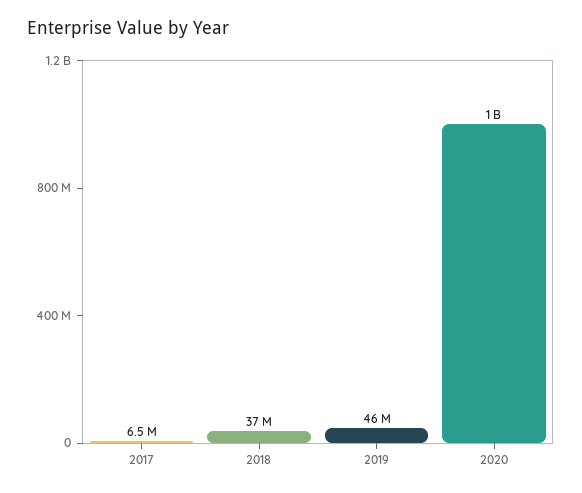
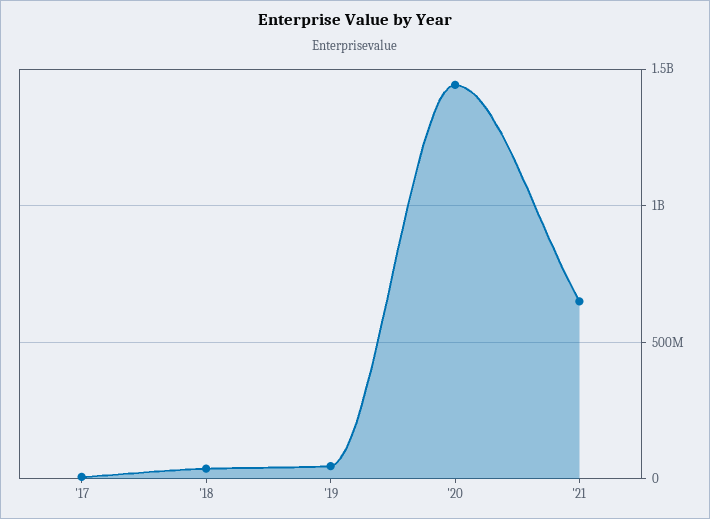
2020: 1000000000 -> 1450000000
'21: none -> 650000000

